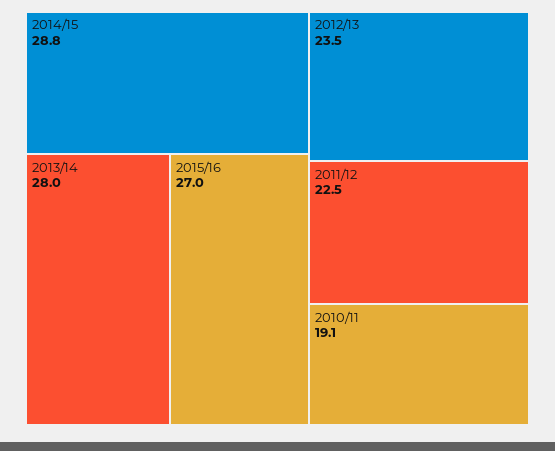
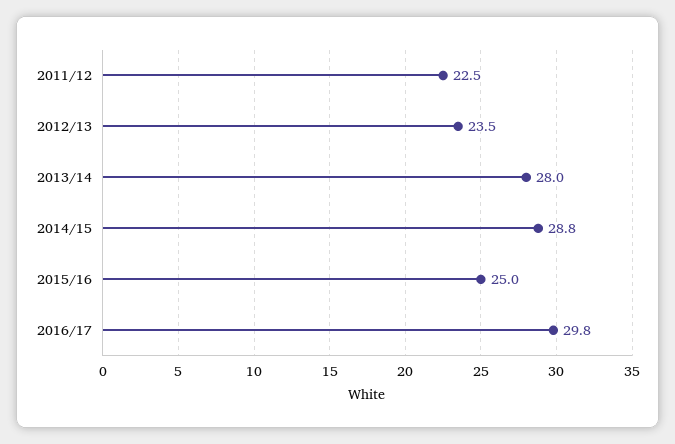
2015/16: 27 -> 25
2010/11: 19.1 -> none
2016/17: none -> 29.8

